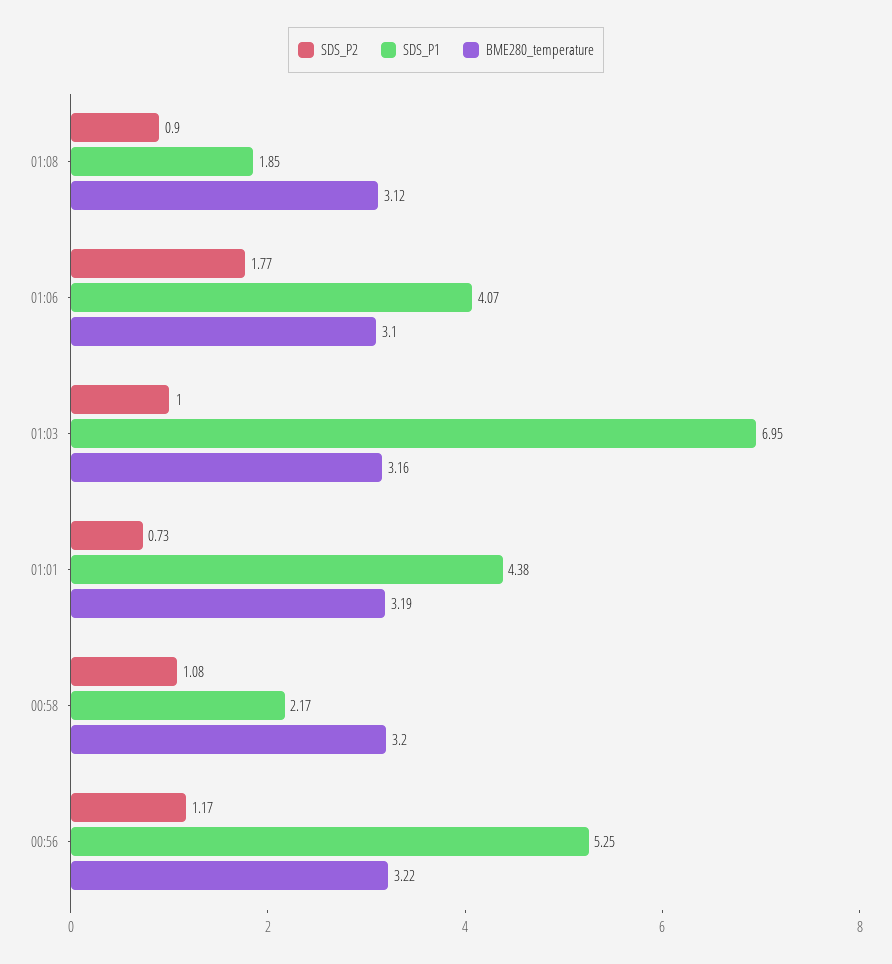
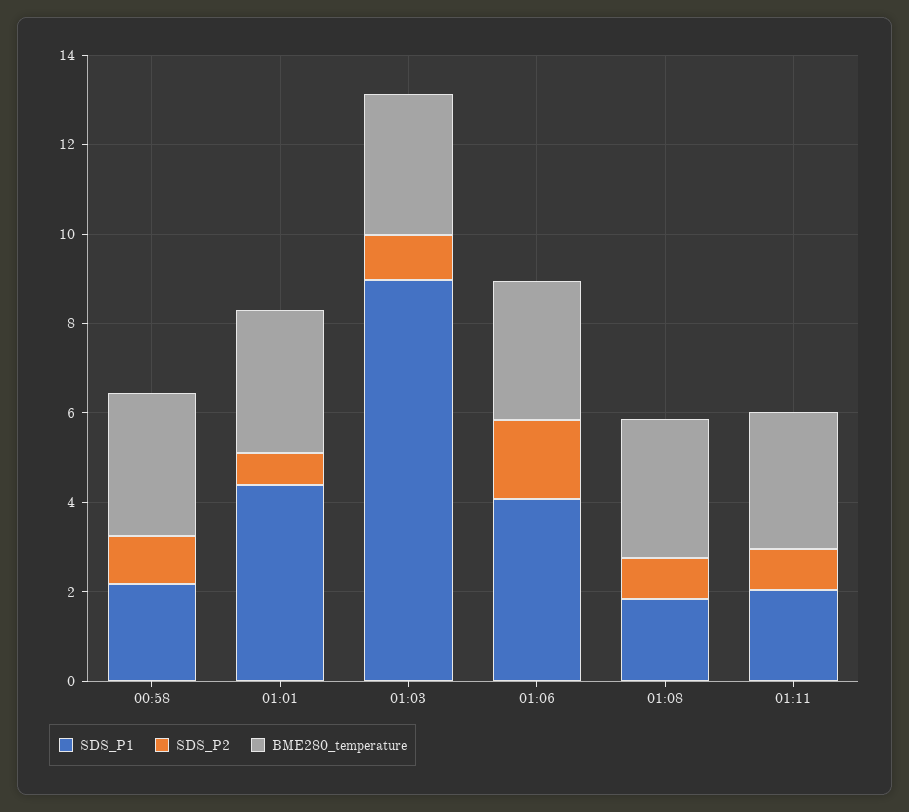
SDS_P1, 01:03: 6.95 -> 9
SDS_P2, 00:56: 1.17 -> none
SDS_P1, 00:56: 5.25 -> none
BME280_temperature, 00:56: 3.22 -> none
SDS_P1, 01:11: none -> 2
SDS_P2, 01:11: none -> 1
BME280_temperature, 01:11: none -> 3

